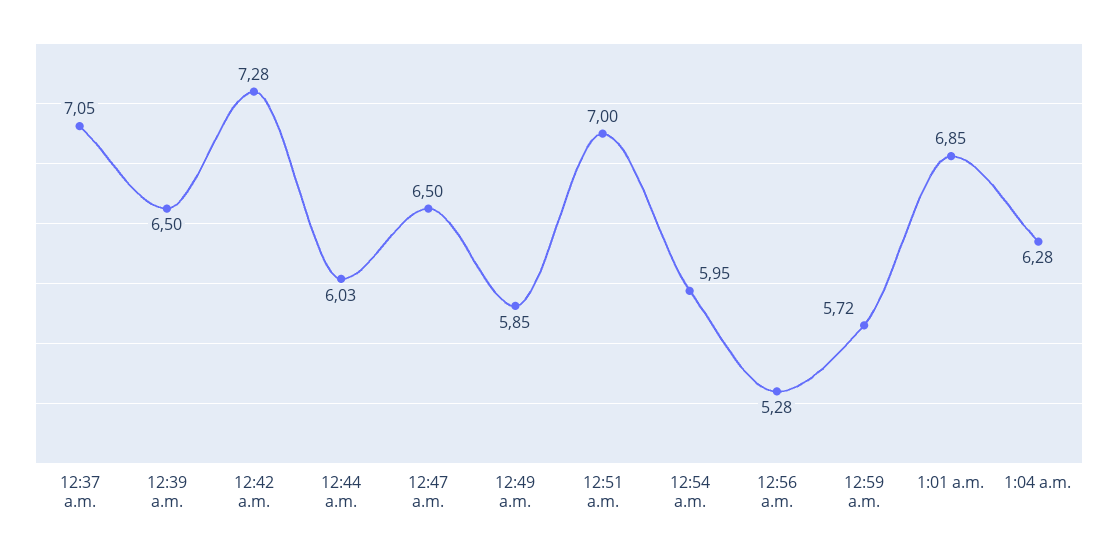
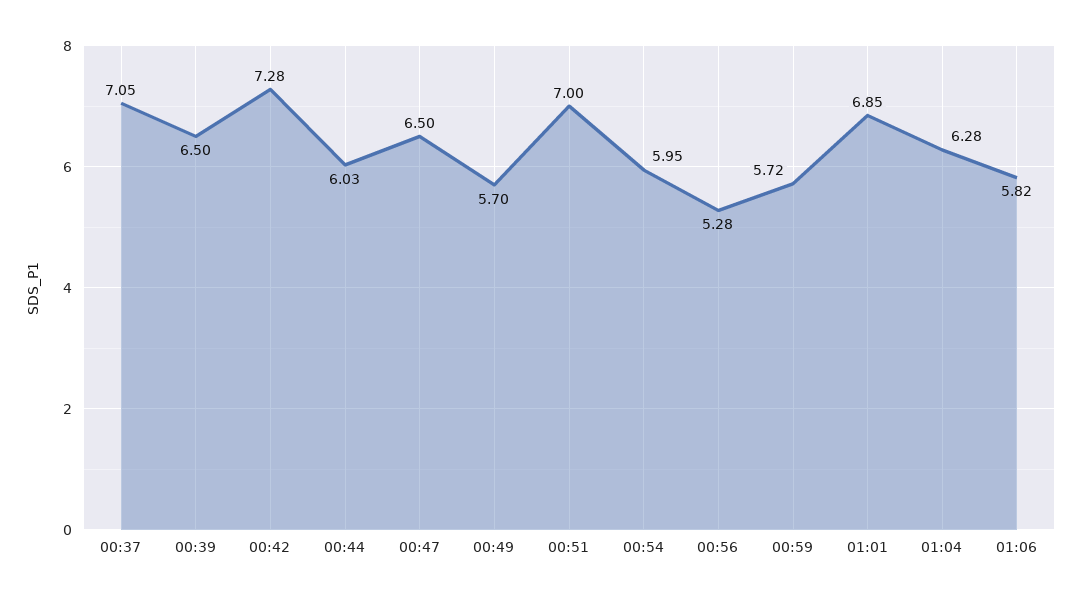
12:49 a.m.: 5.85 -> 5.7
01:06: none -> 5.82

